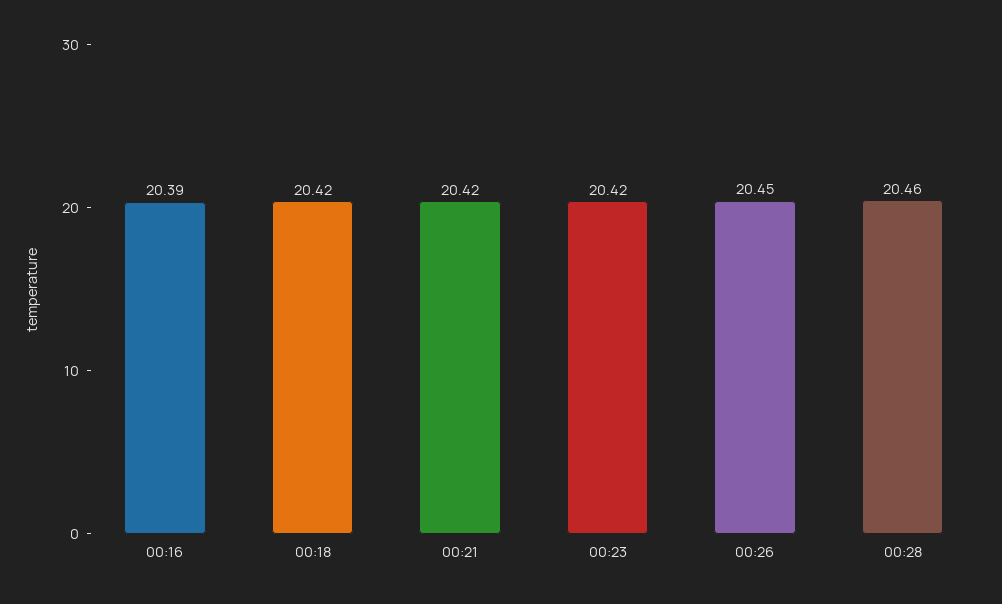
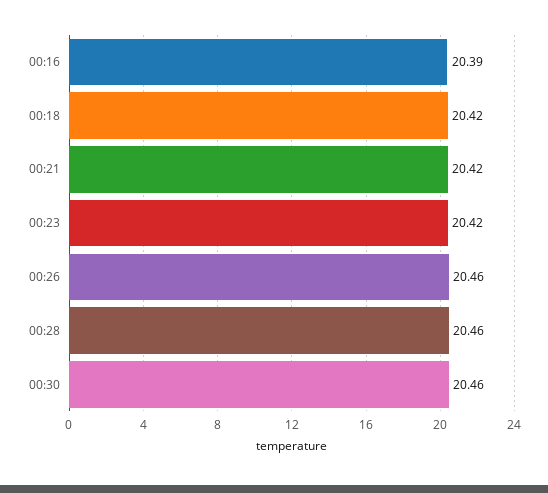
00:26: 20.45 -> 20.46
00:30: none -> 20.46

